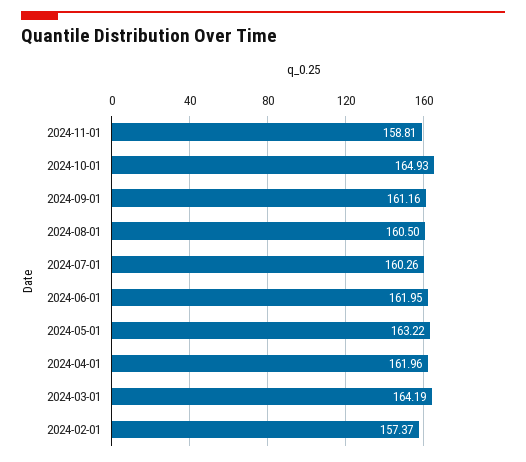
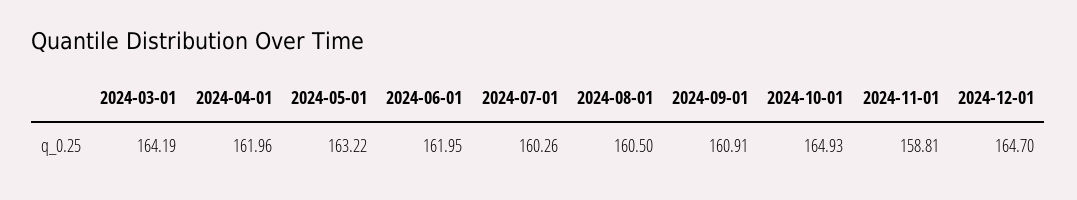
2024-09-01: 161.16 -> 160.91
2024-02-01: 157.37 -> none
2024-12-01: none -> 164.7

